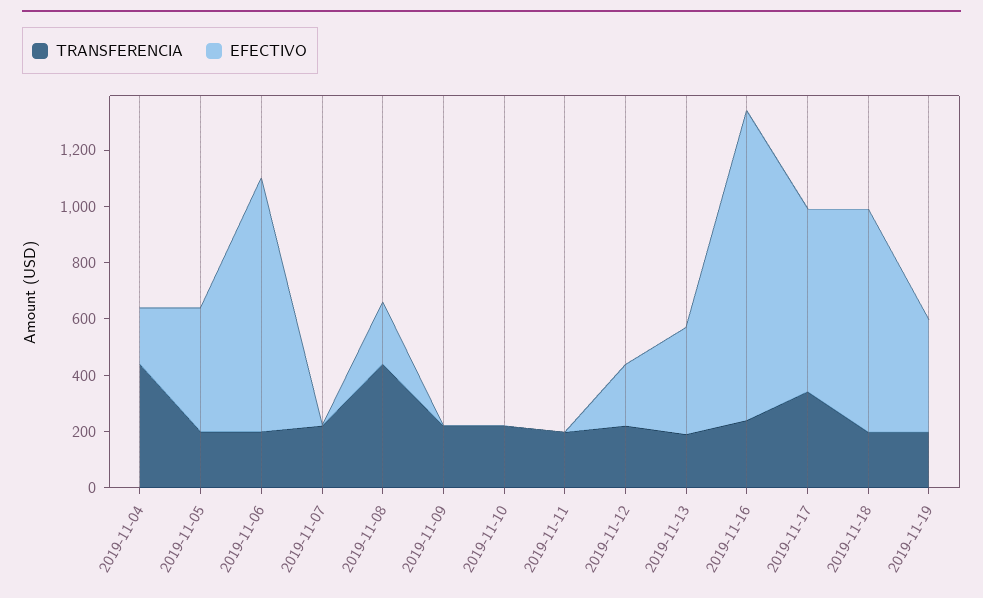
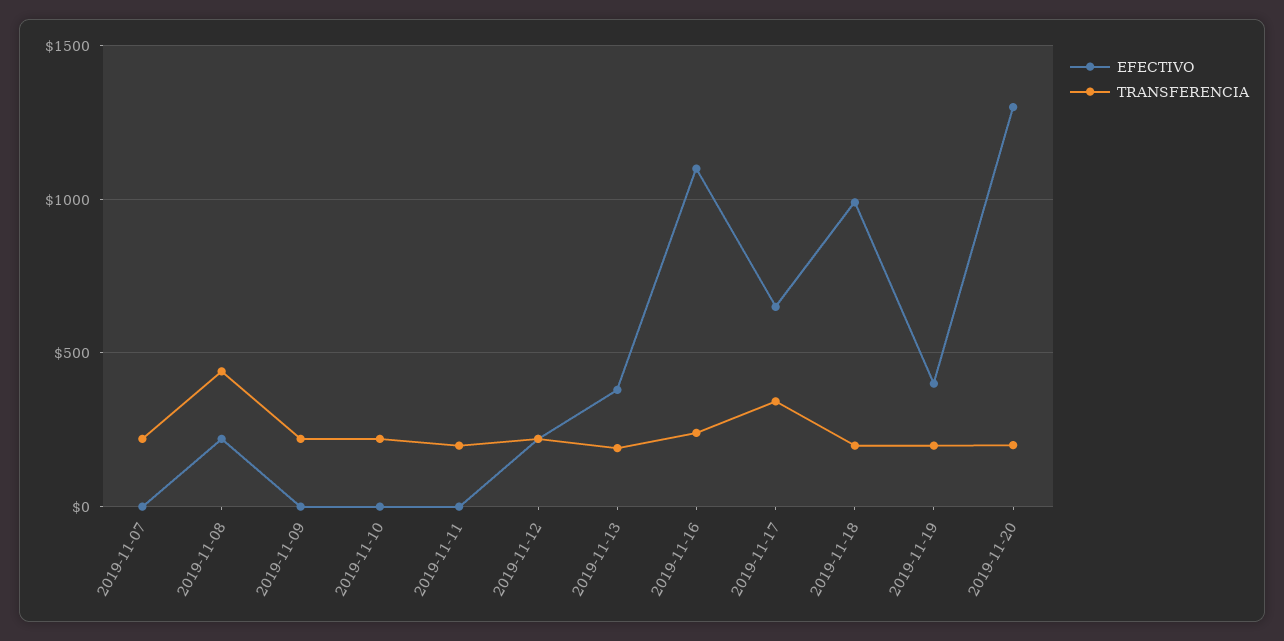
TRANSFERENCIA, 2019-11-04: 450 -> none
EFECTIVO, 2019-11-04: 200 -> none
TRANSFERENCIA, 2019-11-05: 200 -> none
EFECTIVO, 2019-11-05: 450 -> none
TRANSFERENCIA, 2019-11-06: 200 -> none
EFECTIVO, 2019-11-06: 900 -> none
EFECTIVO, 2019-11-18: 800 -> 1000
EFECTIVO, 2019-11-20: none -> 1300
TRANSFERENCIA, 2019-11-20: none -> 200

